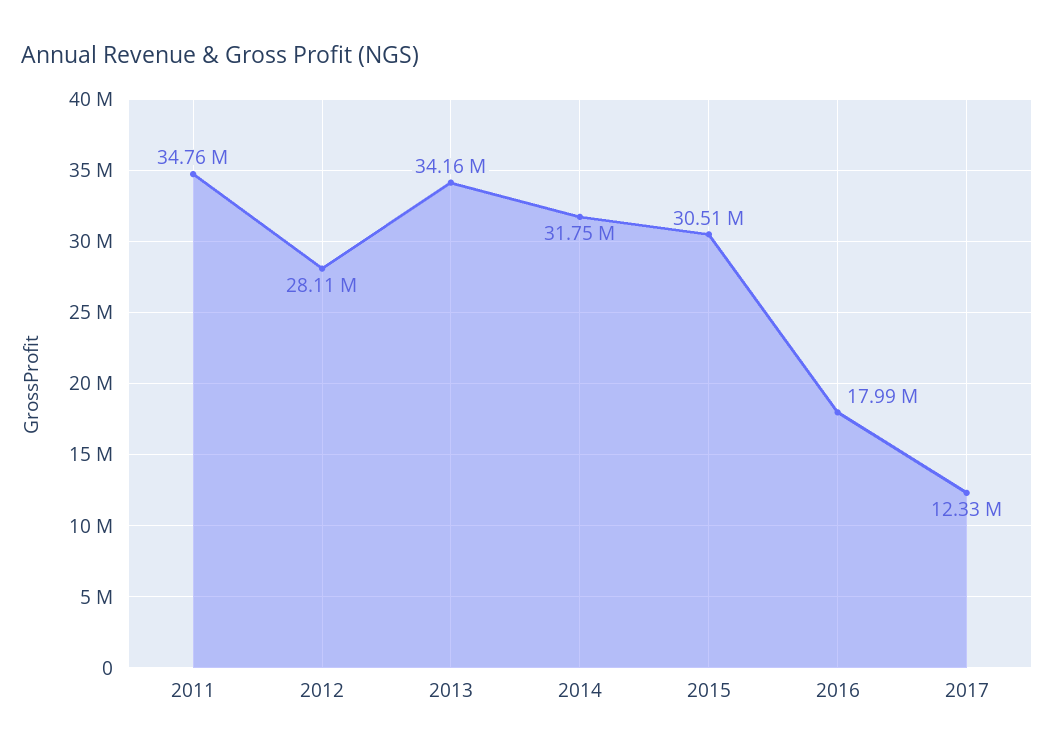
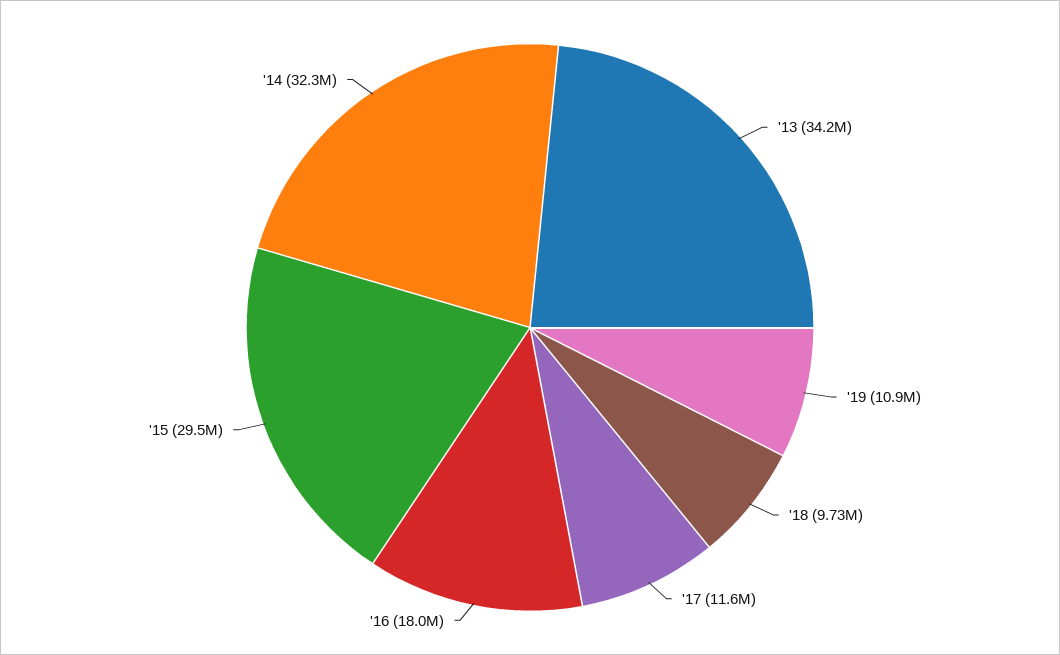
2011: 34760000 -> none
2012: 28110000 -> none
2014: 31750000 -> 32300000
2015: 30510000 -> 29500000
2017: 12330000 -> 11600000
'19: none -> 10900000
'18: none -> 9730000

